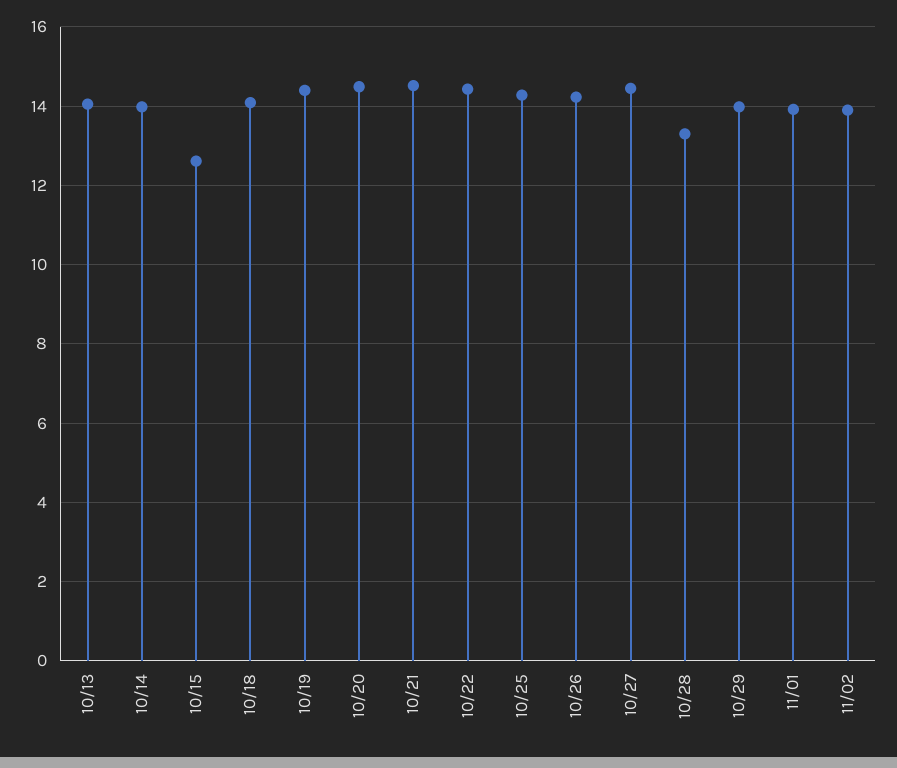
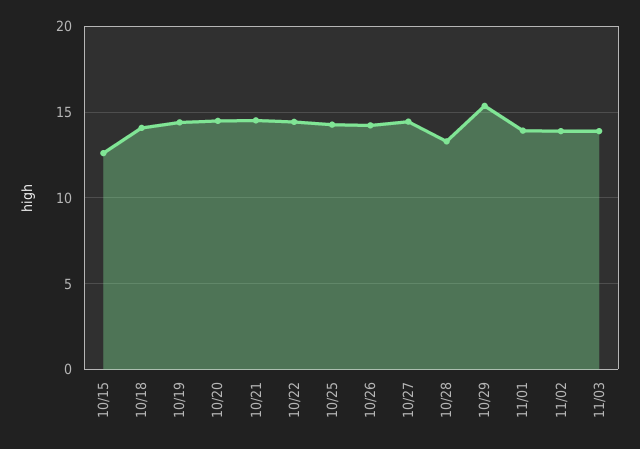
10/13: 14 -> none
10/14: 14 -> none
10/29: 14 -> 15.5
11/03: none -> 14

